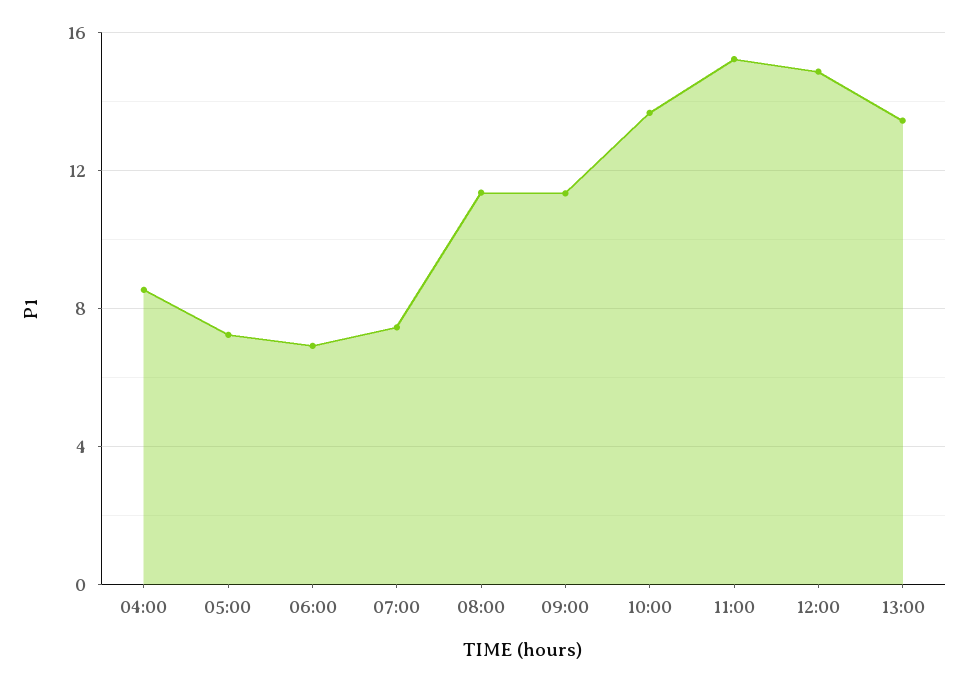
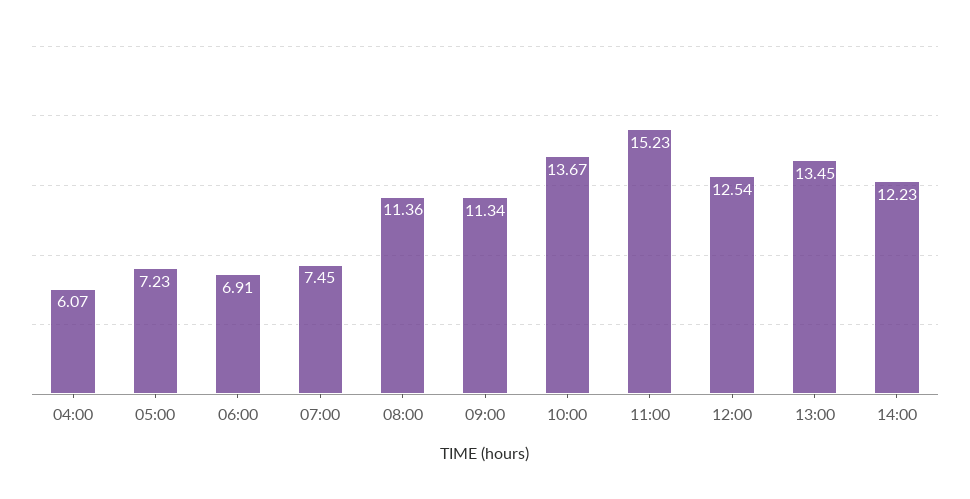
04:00: 8.5 -> 6.07
12:00: 15 -> 12.54
14:00: none -> 12.23

